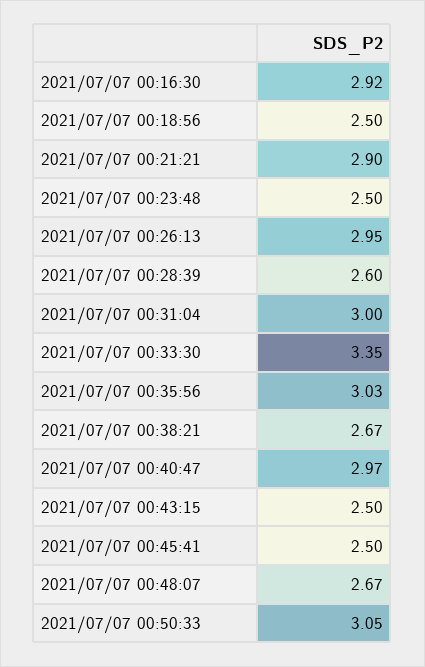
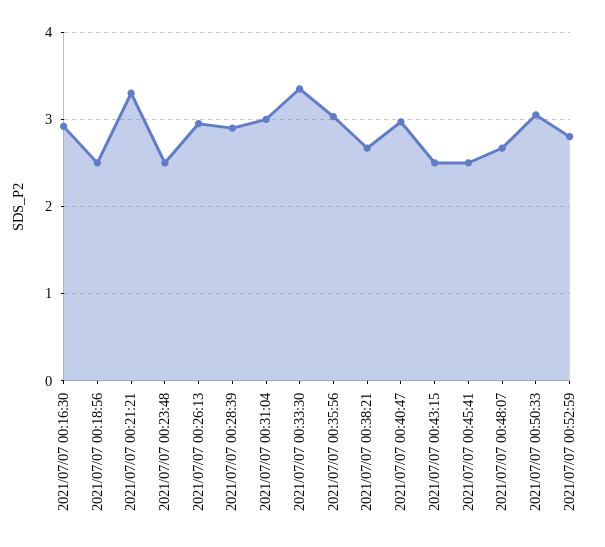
2021/07/07 00:21:21: 2.9 -> 3.3
2021/07/07 00:28:39: 2.6 -> 2.9
2021/07/07 00:52:59: none -> 2.8

